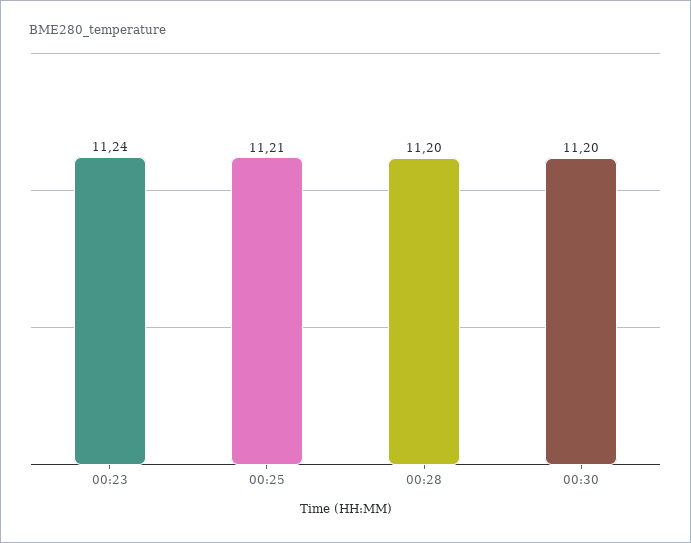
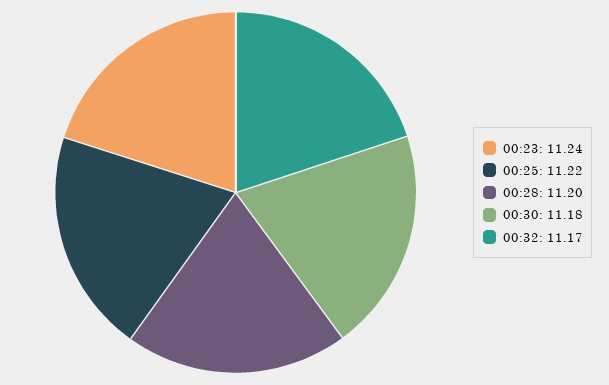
00:25: 11.21 -> 11.22
00:30: 11.2 -> 11.18
00:32: none -> 11.17

